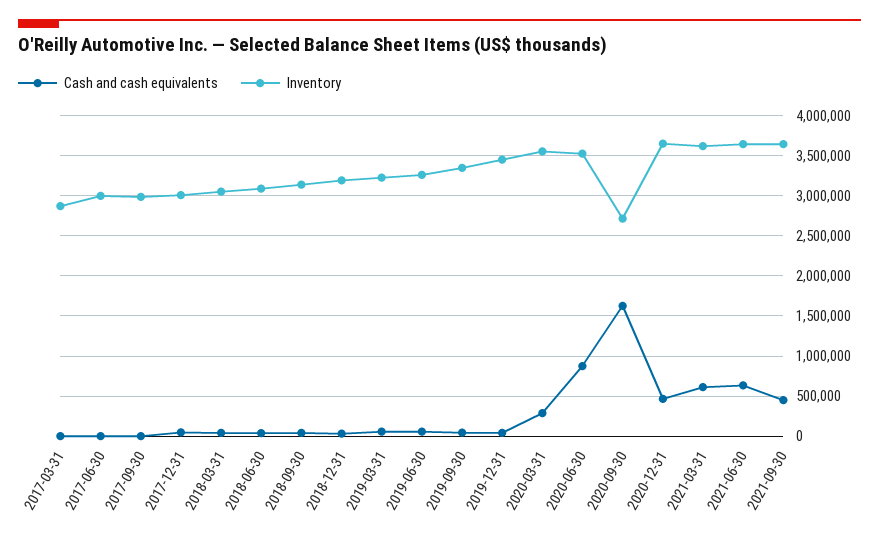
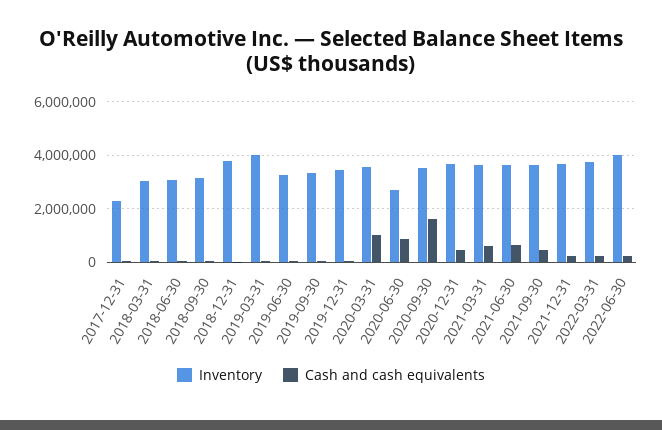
Cash and cash equivalents, 2017-03-31: 0 -> none
Inventory, 2017-03-31: 2900000 -> none
Cash and cash equivalents, 2017-06-30: 0 -> none
Inventory, 2017-06-30: 3000000 -> none
Cash and cash equivalents, 2017-09-30: 0 -> none
Inventory, 2017-09-30: 3000000 -> none
Inventory, 2017-12-31: 3000000 -> 2250000
Inventory, 2018-12-31: 3200000 -> 3750000
Inventory, 2019-03-31: 3200000 -> 4000000
Cash and cash equivalents, 2020-03-31: 300000 -> 1000000
Inventory, 2020-06-30: 3500000 -> 2750000
Inventory, 2020-09-30: 2700000 -> 3500000
Inventory, 2021-12-31: none -> 3750000
Cash and cash equivalents, 2021-12-31: none -> 250000
Inventory, 2022-03-31: none -> 3750000
Cash and cash equivalents, 2022-03-31: none -> 250000
Inventory, 2022-06-30: none -> 4000000
Cash and cash equivalents, 2022-06-30: none -> 250000

